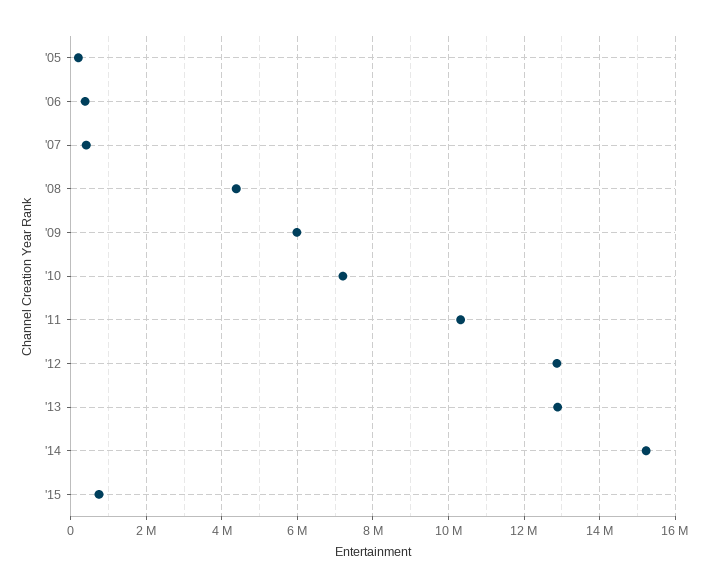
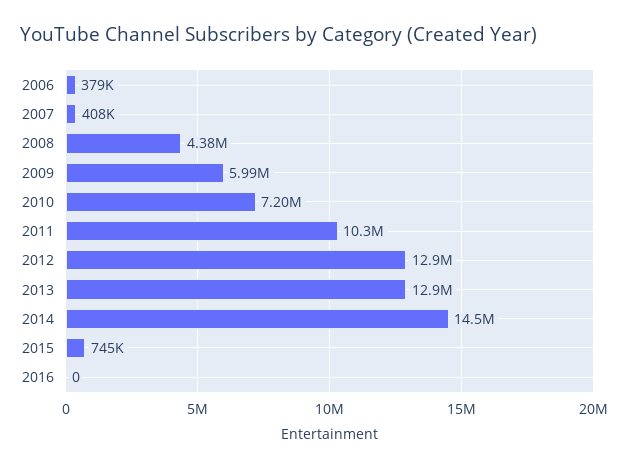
'05: 200000 -> none
'14: 15200000 -> 14500000
2016: none -> 0

